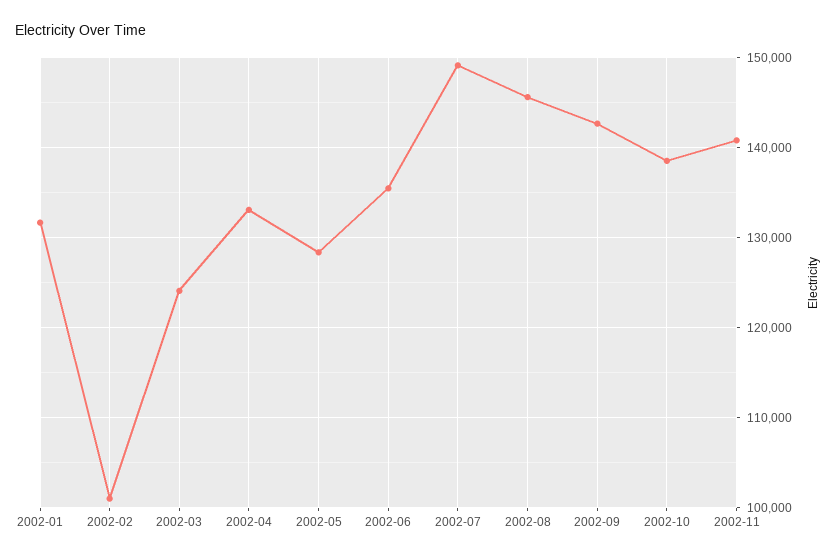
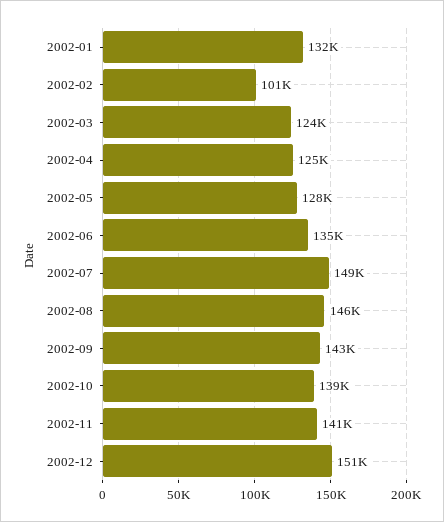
2002-04: 133000 -> 125000
2002-12: none -> 151000

